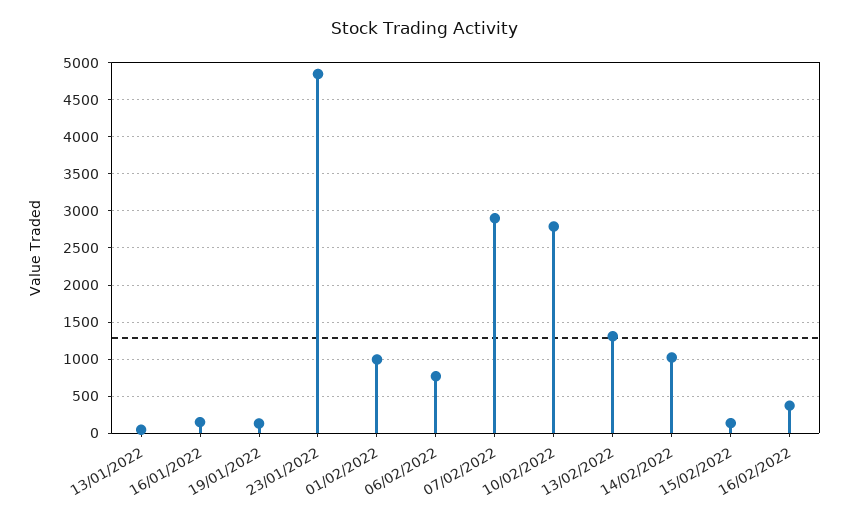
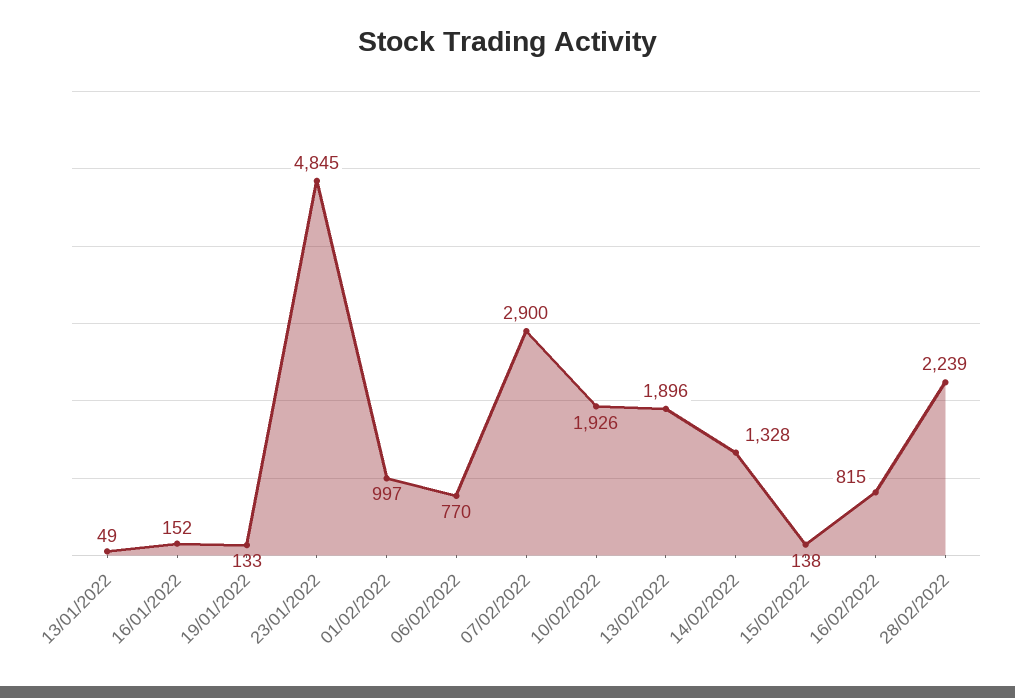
10/02/2022: 2800 -> 1926
13/02/2022: 1300 -> 1896
14/02/2022: 1000 -> 1328
16/02/2022: 400 -> 815
28/02/2022: none -> 2239

